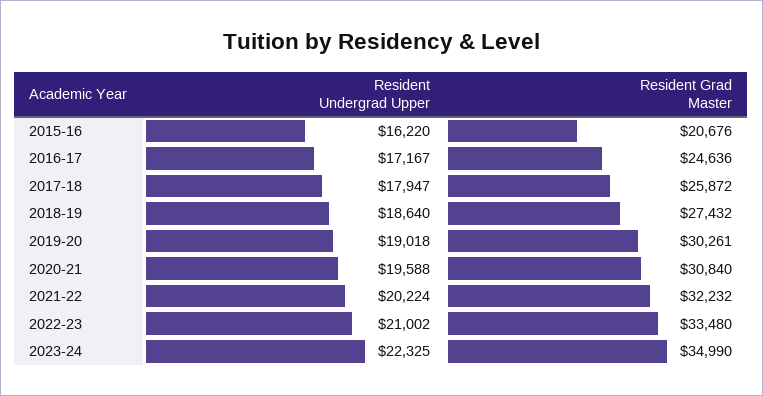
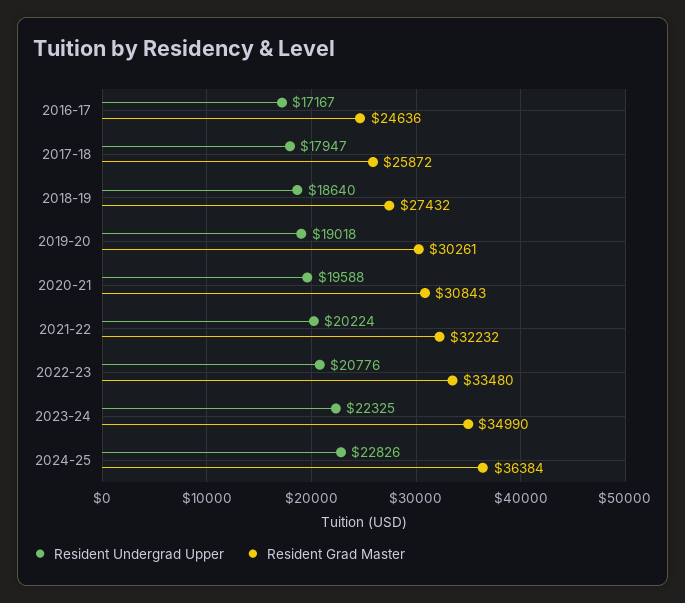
Resident Undergrad Upper, 2015-16: 16220 -> none
Resident Grad Master, 2015-16: 20676 -> none
Resident Grad Master, 2020-21: 30840 -> 30843
Resident Undergrad Upper, 2022-23: 21002 -> 20776
Resident Undergrad Upper, 2024-25: none -> 22826
Resident Grad Master, 2024-25: none -> 36384

